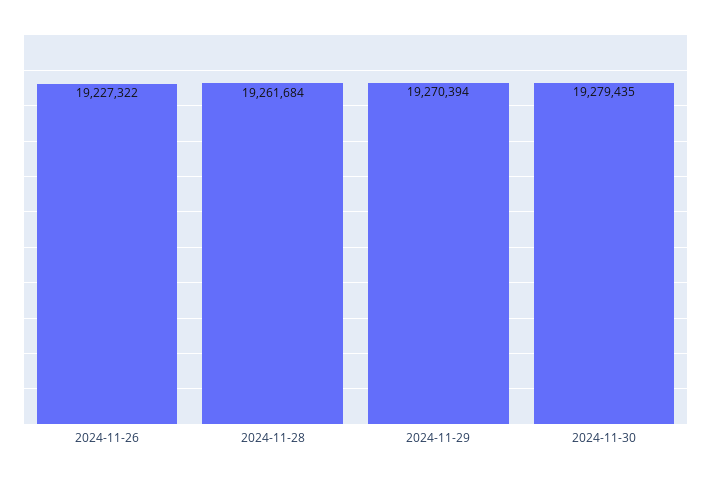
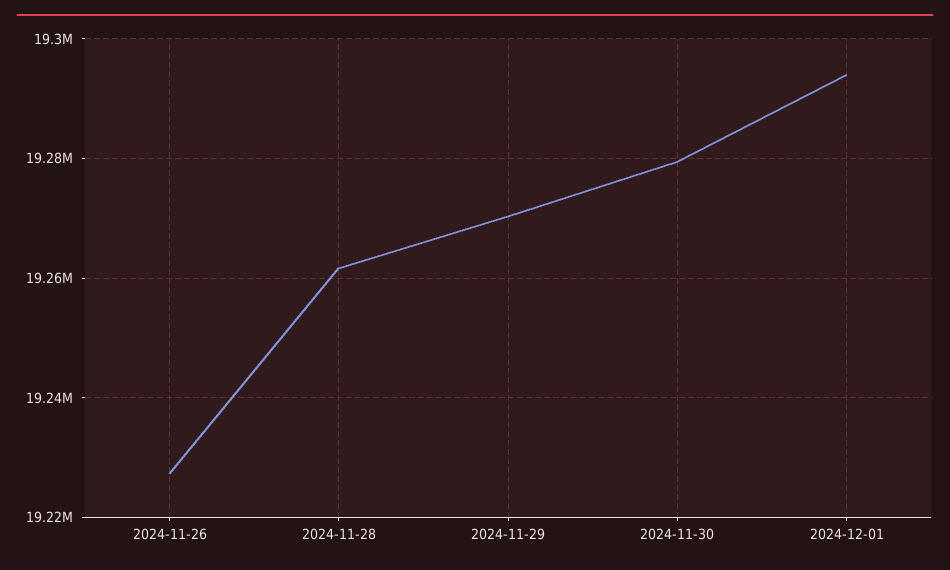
2024-12-01: none -> 19294000

